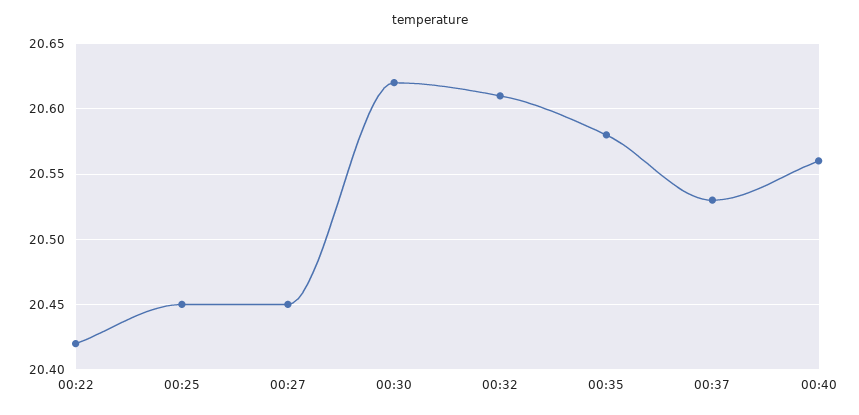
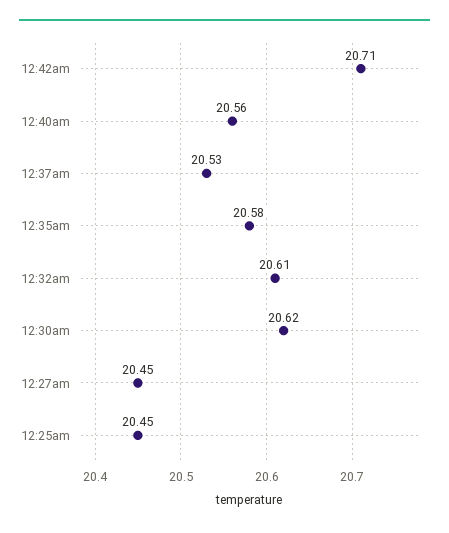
00:22: 20.42 -> none
12:42am: none -> 20.71

